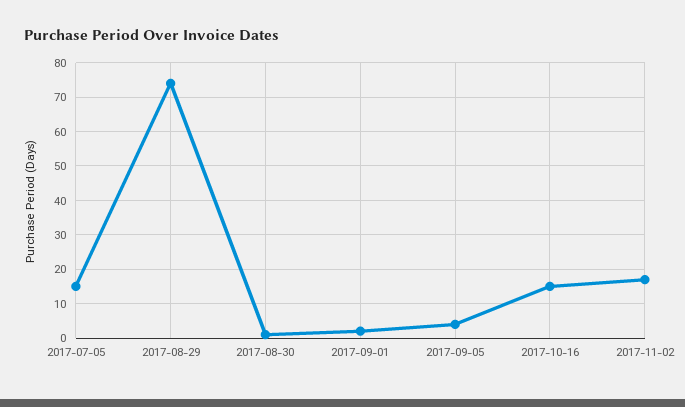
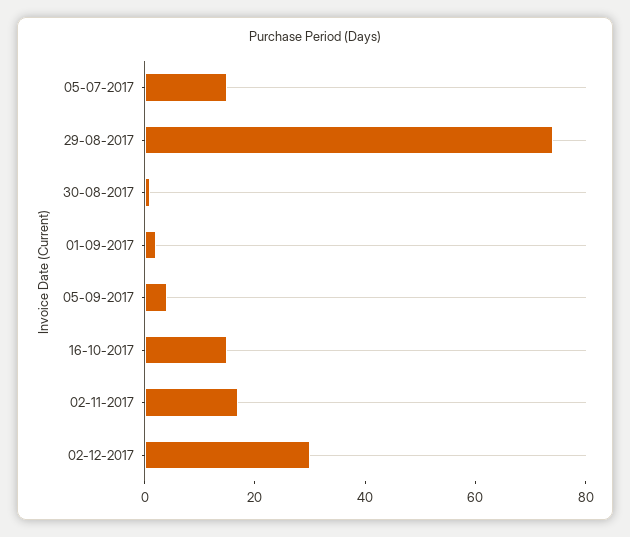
02-12-2017: none -> 30

